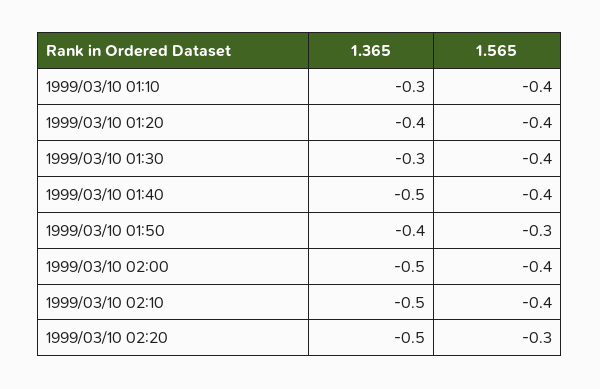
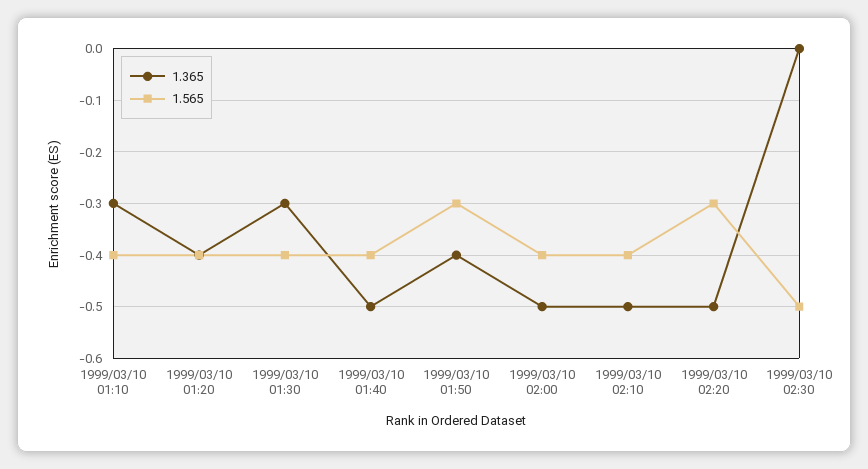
1.365, 1999/03/10 02:30: none -> 0
1.565, 1999/03/10 02:30: none -> -0.5

